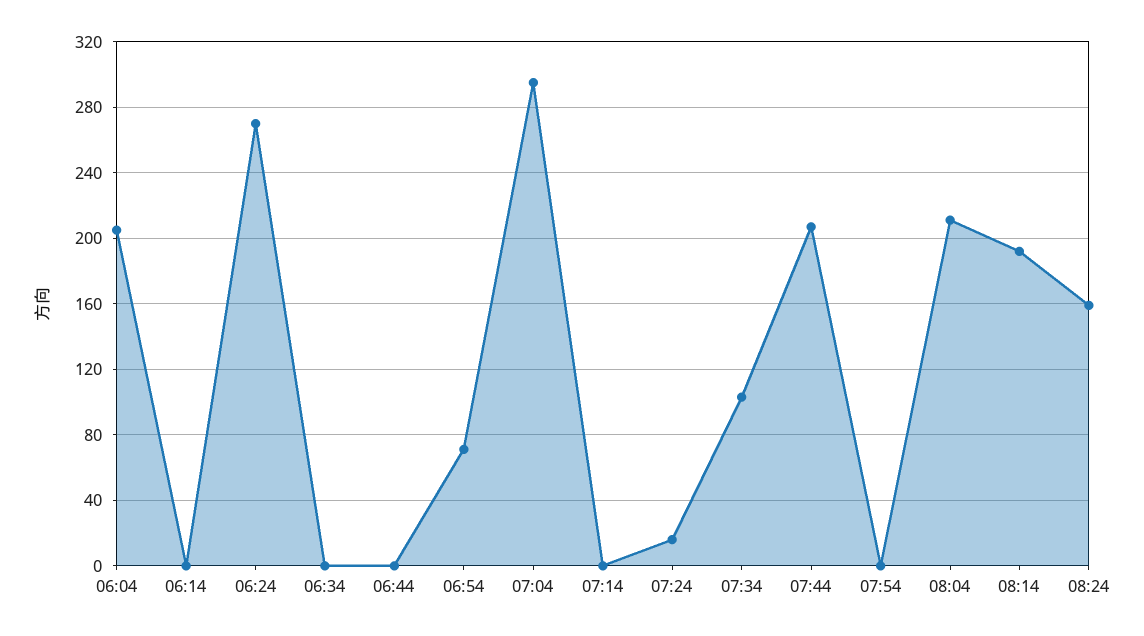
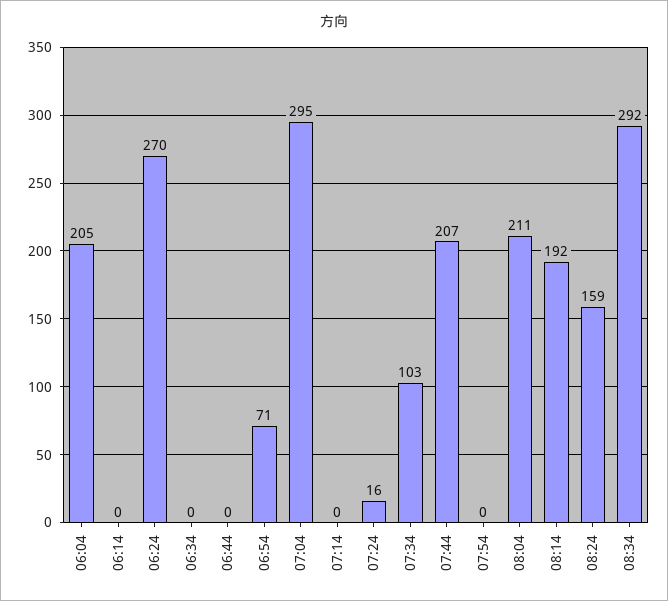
08:34: none -> 292

